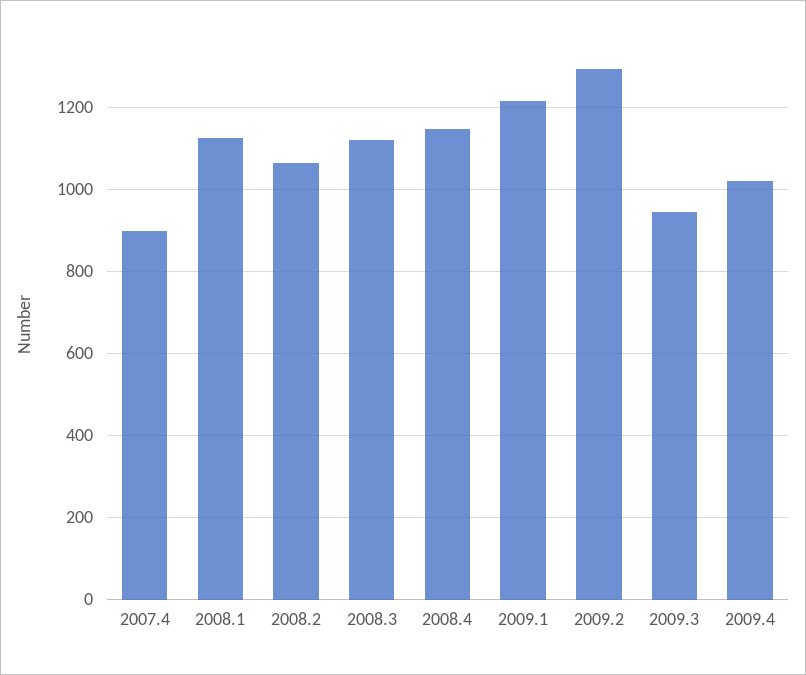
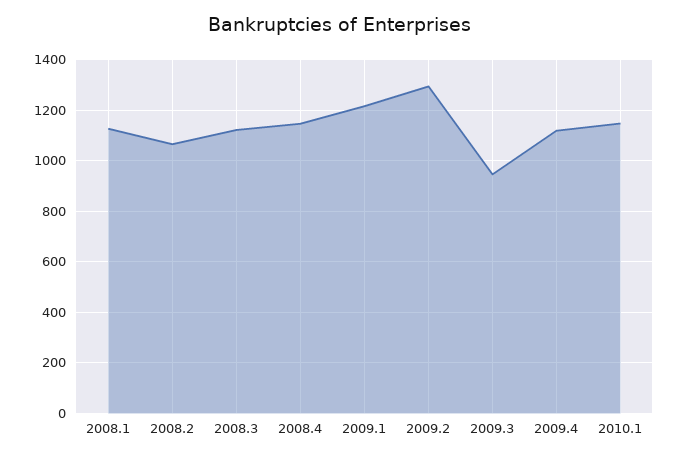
2007.4: 900 -> none
2009.4: 1020 -> 1125
2010.1: none -> 1150

